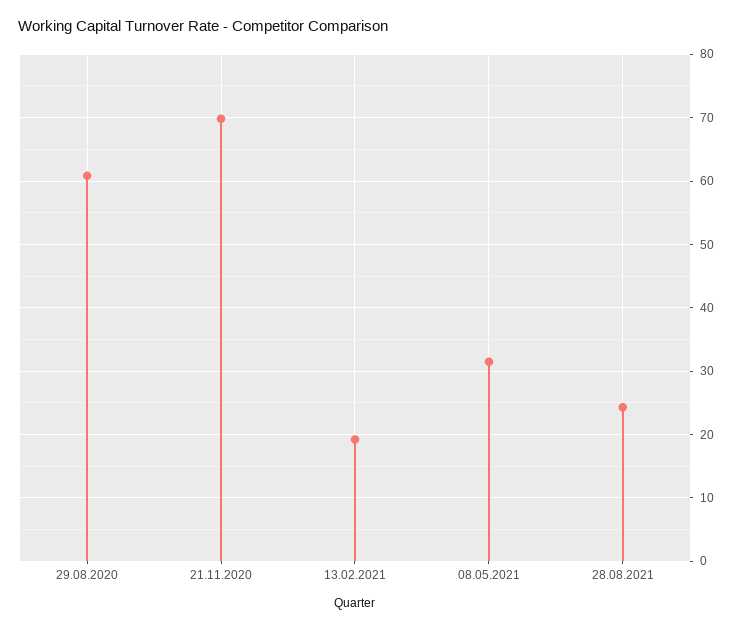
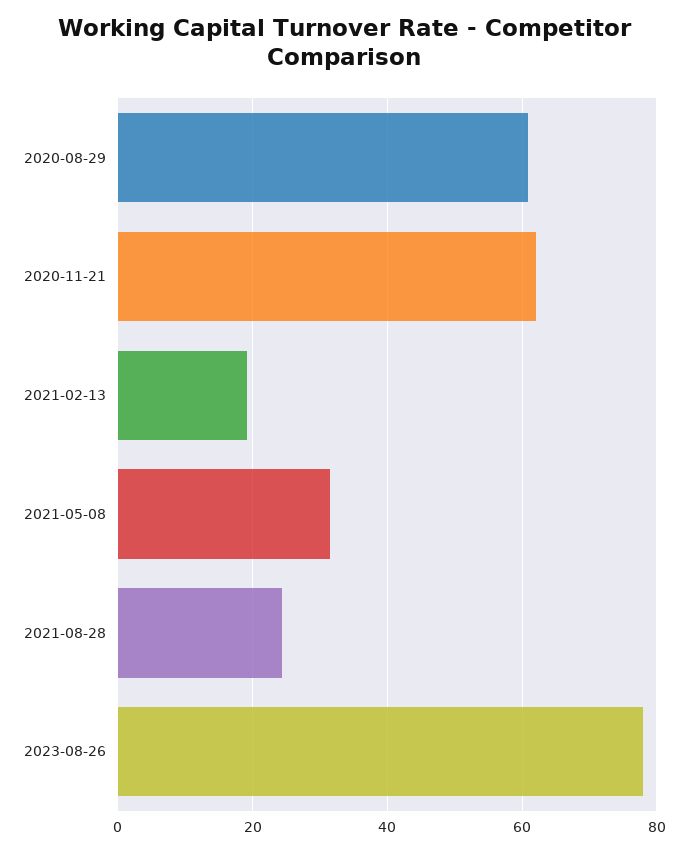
21.11.2020: 70 -> 62
2023-08-26: none -> 78

